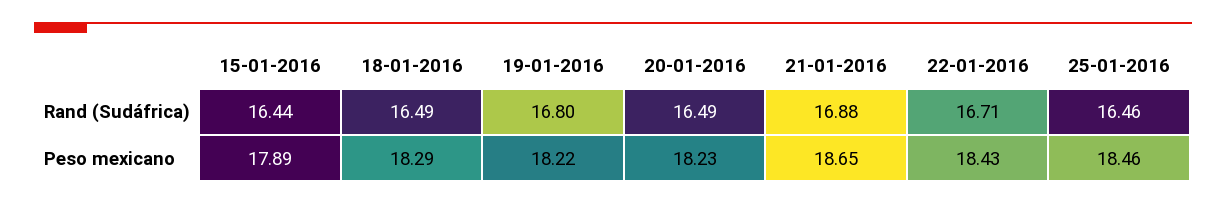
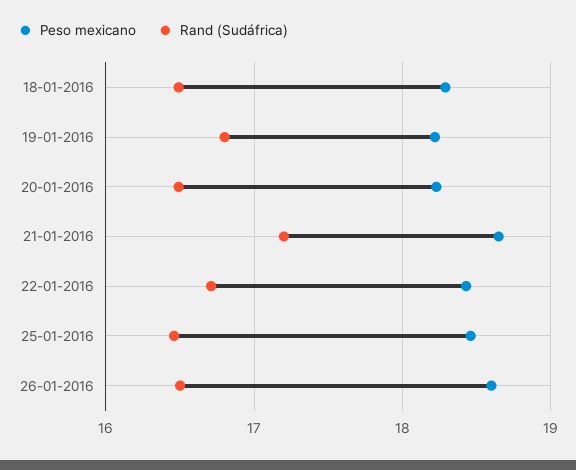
Rand (Sudáfrica), 15-01-2016: 16.44 -> none
Rand (Sudáfrica), 21-01-2016: 16.88 -> 17.2
Peso mexicano, 15-01-2016: 17.89 -> none
Peso mexicano, 26-01-2016: none -> 18.6
Rand (Sudáfrica), 26-01-2016: none -> 16.5

